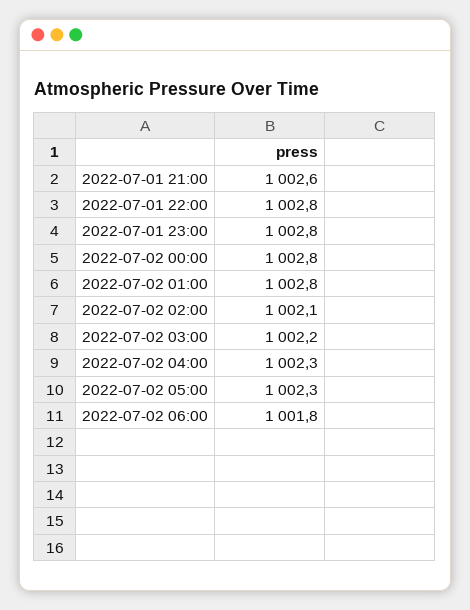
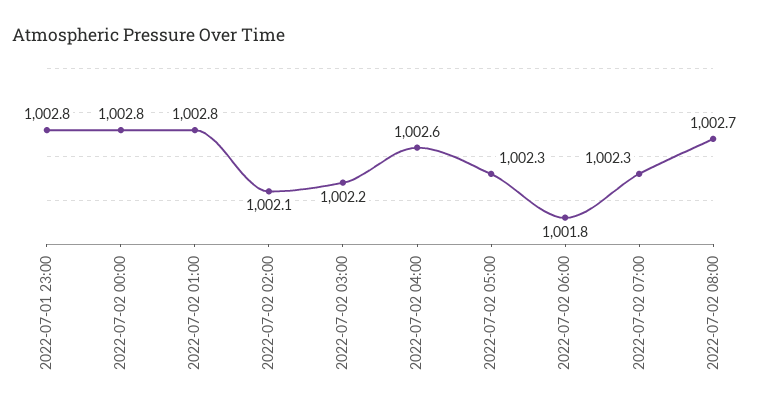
2022-07-01 21:00: 1002.6 -> none
2022-07-01 22:00: 1002.8 -> none
2022-07-02 04:00: 1002.3 -> 1002.6
2022-07-02 07:00: none -> 1002.3
2022-07-02 08:00: none -> 1002.7

